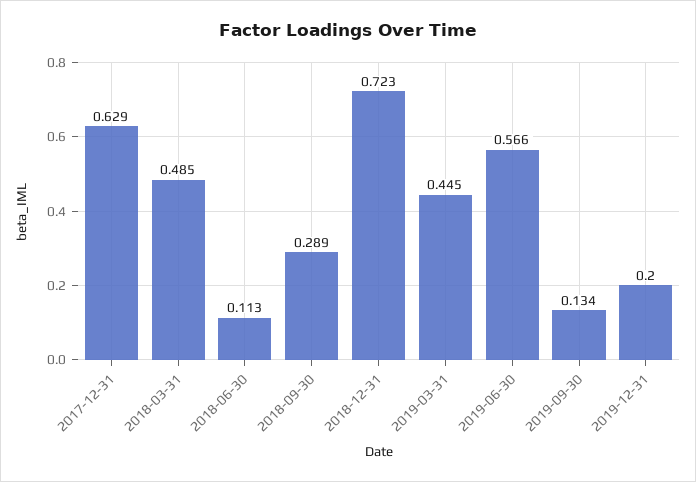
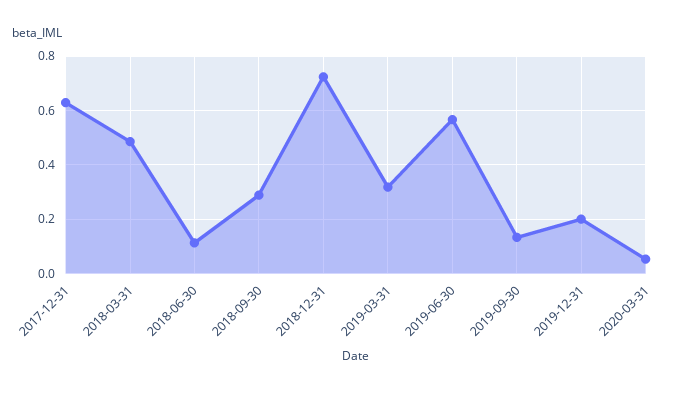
2019-03-31: 0.445 -> 0.325
2020-03-31: none -> 0.05

